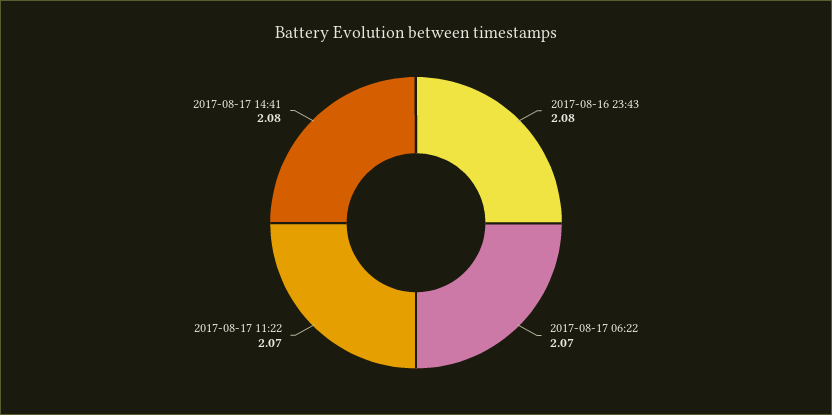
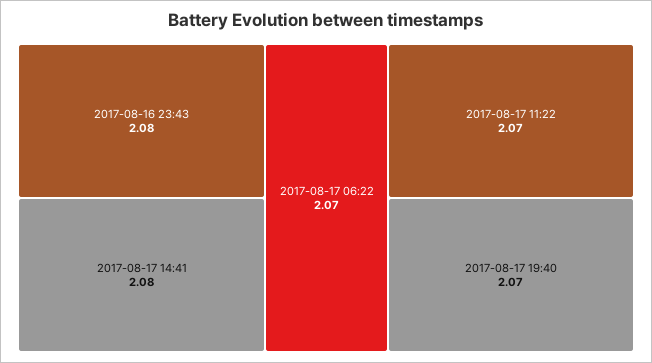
2017-08-17 19:40: none -> 2.07

